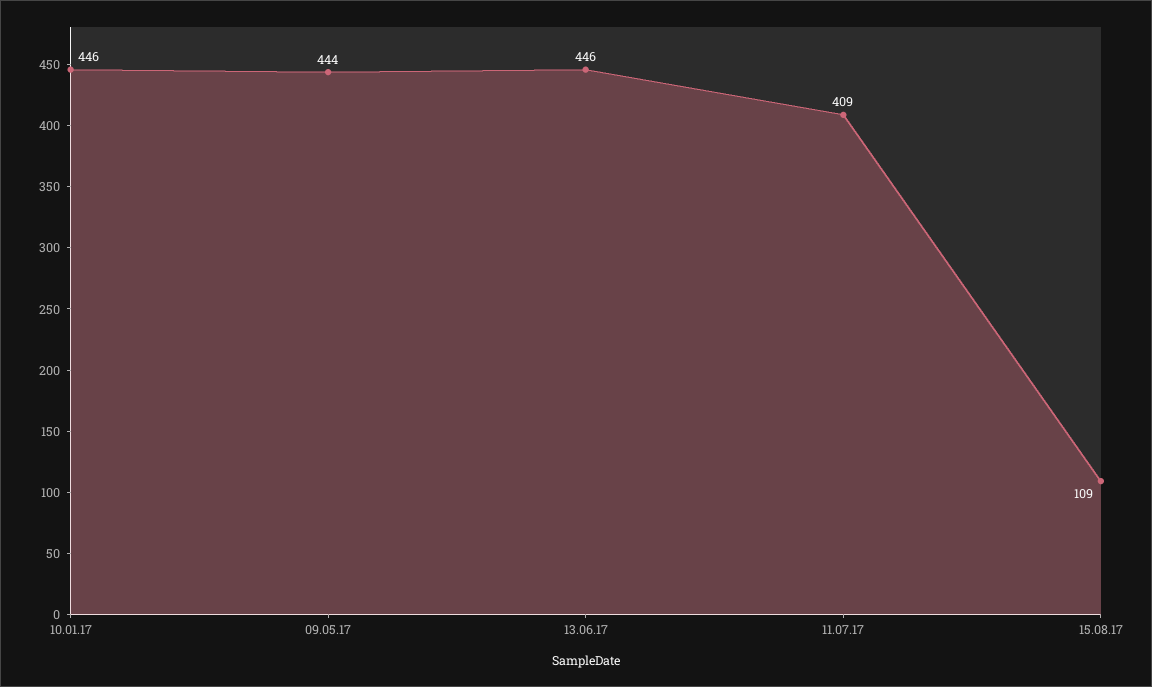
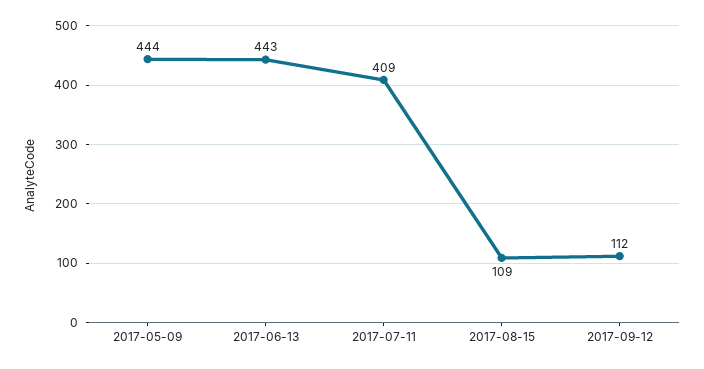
10.01.17: 446 -> none
13.06.17: 446 -> 443
2017-09-12: none -> 112

